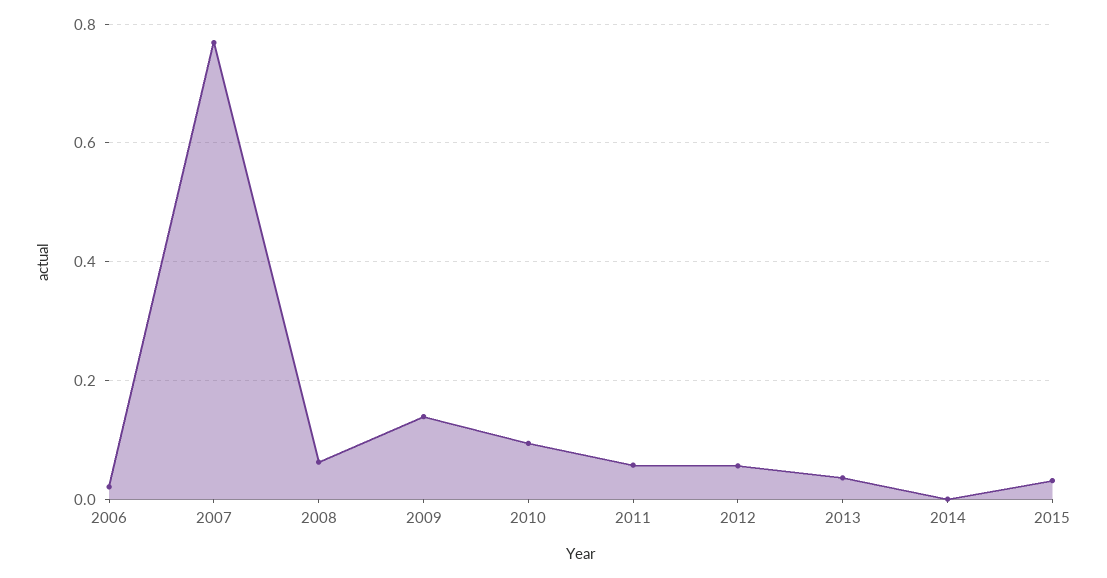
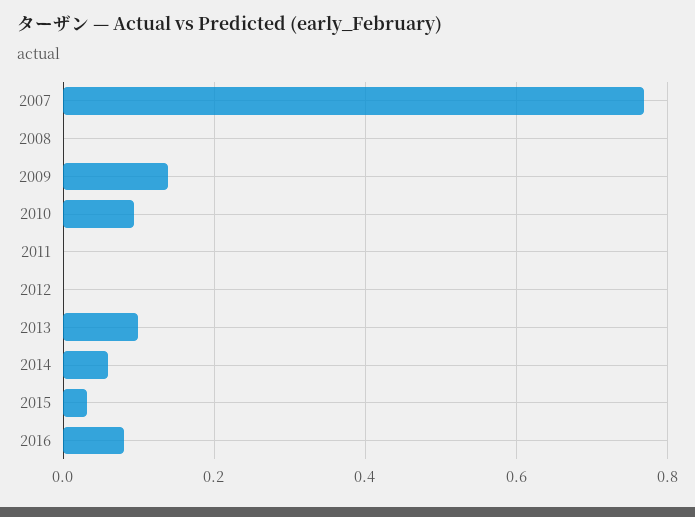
2006: 0.02 -> none
2008: 0.06 -> 0
2011: 0.06 -> 0
2012: 0.06 -> 0
2013: 0.04 -> 0.1
2014: 0 -> 0.06
2016: none -> 0.08

